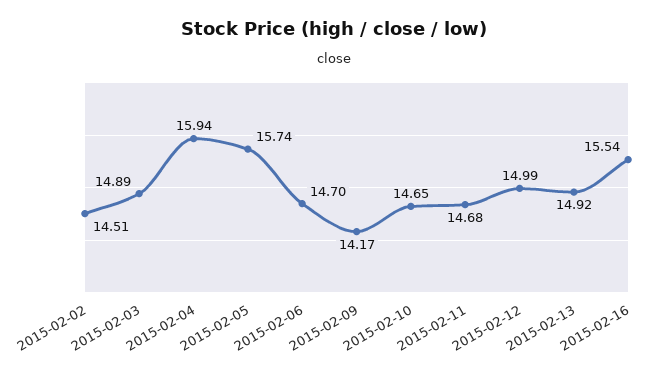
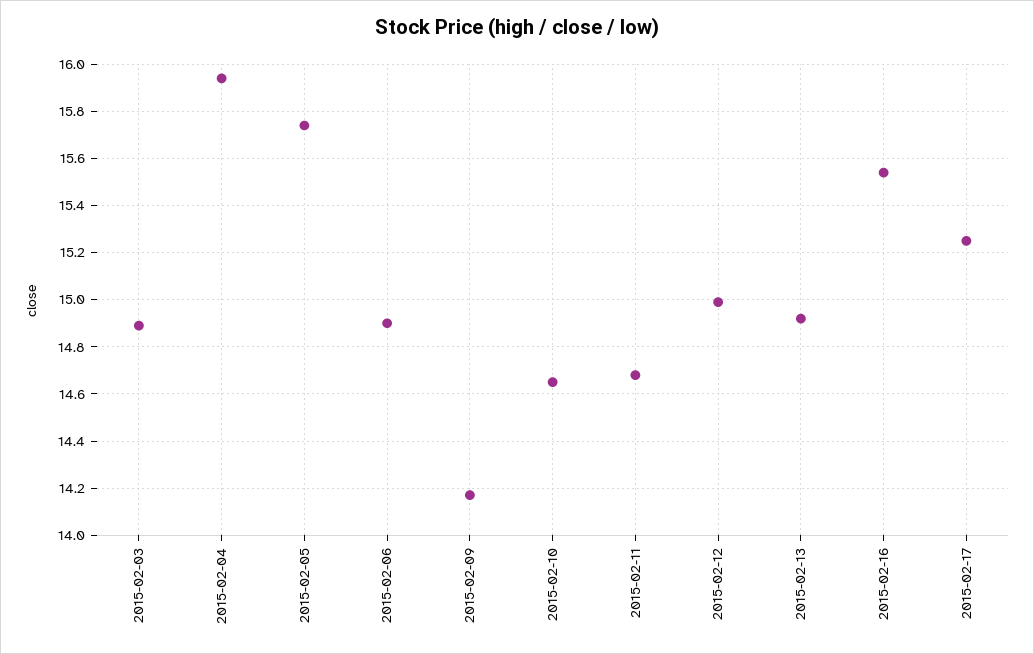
2015-02-02: 14.51 -> none
2015-02-06: 14.7 -> 14.9
2015-02-17: none -> 15.25

